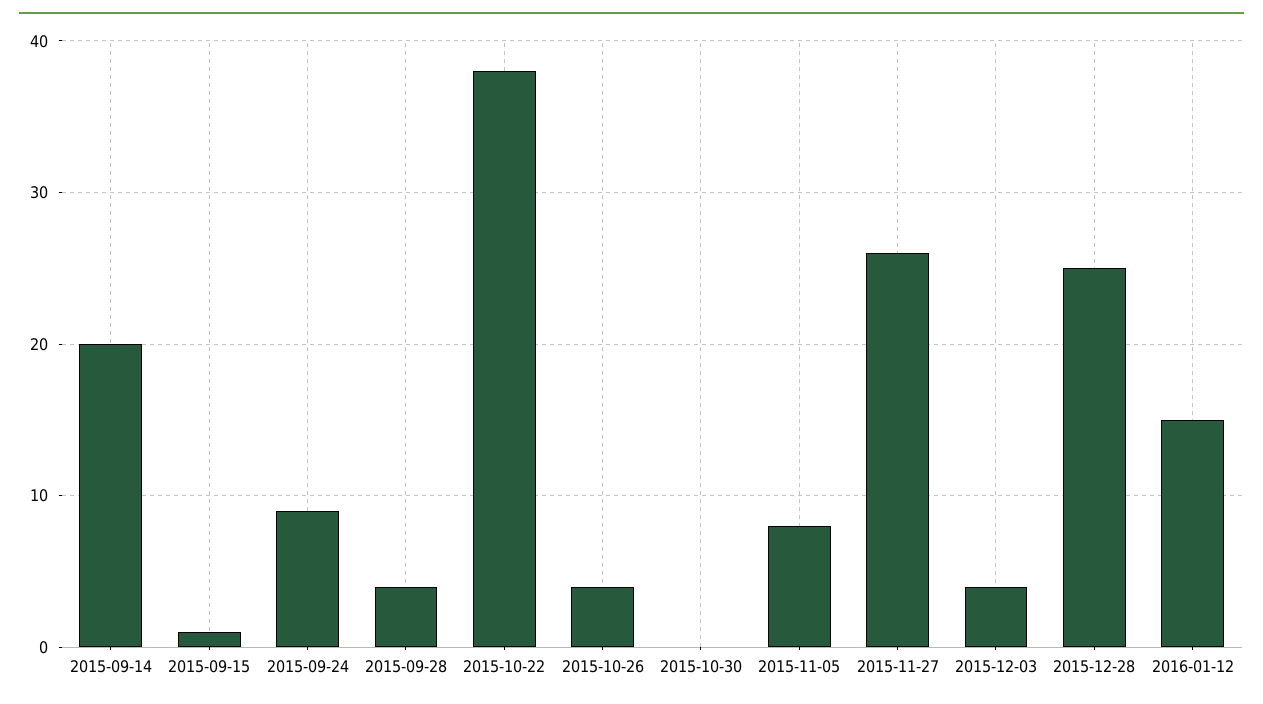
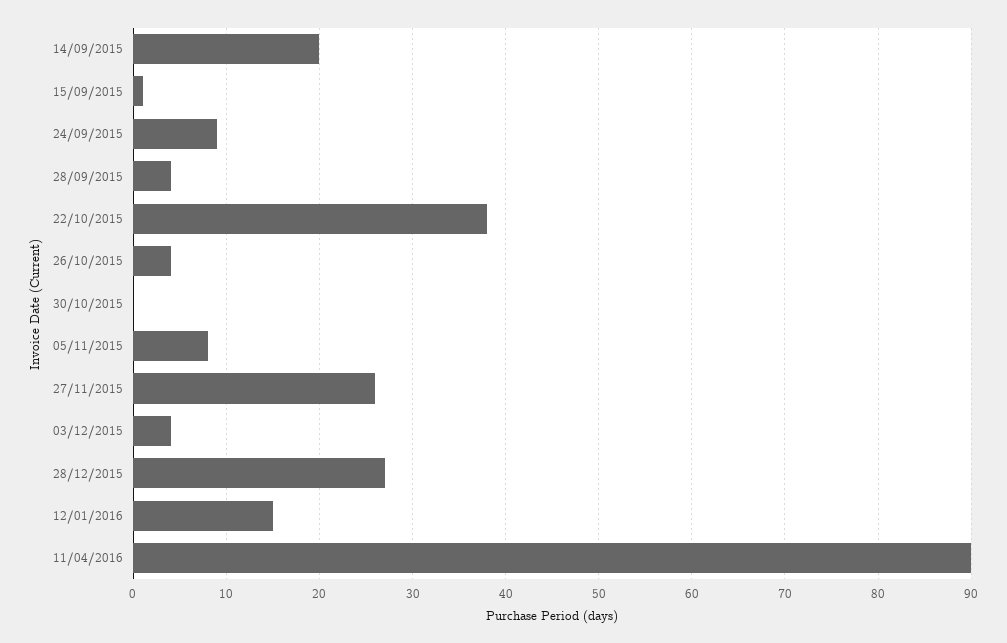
2015-12-28: 25 -> 27
11/04/2016: none -> 90

